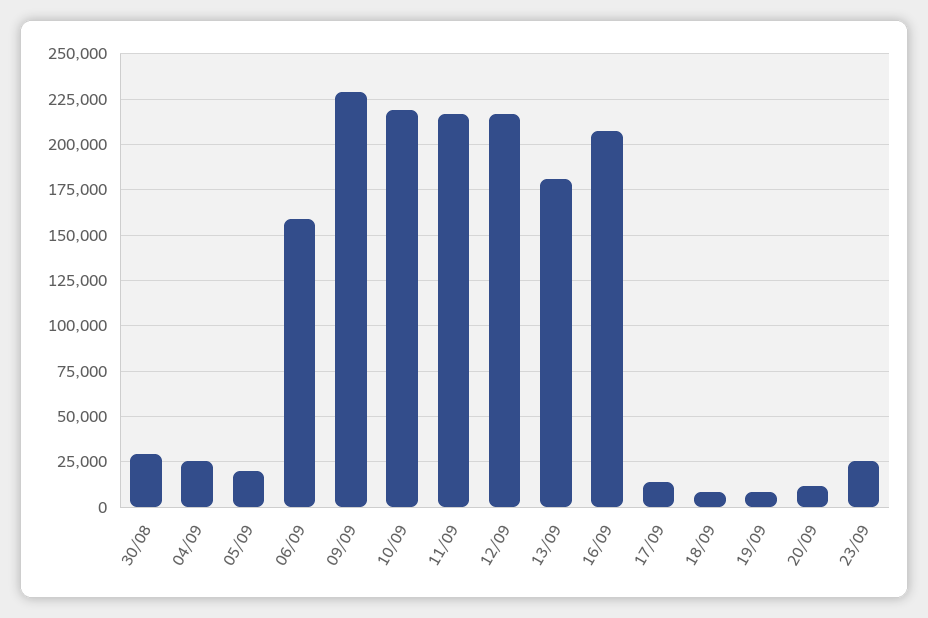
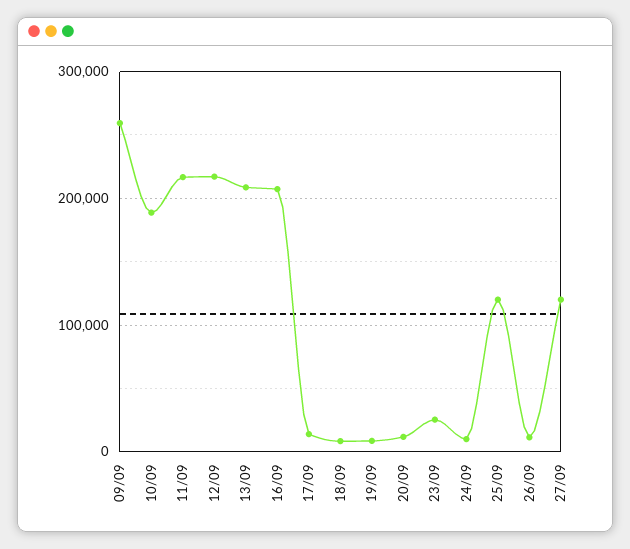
30/08: 30000 -> none
04/09: 25000 -> none
05/09: 20000 -> none
06/09: 160000 -> none
09/09: 230000 -> 260000
10/09: 220000 -> 190000
13/09: 180000 -> 210000
24/09: none -> 10000
25/09: none -> 120000
26/09: none -> 10000
27/09: none -> 120000

